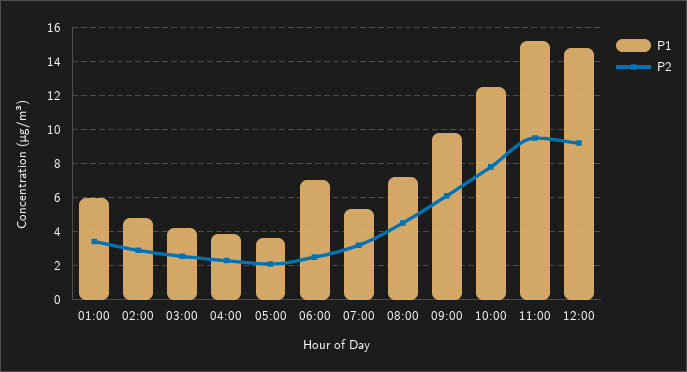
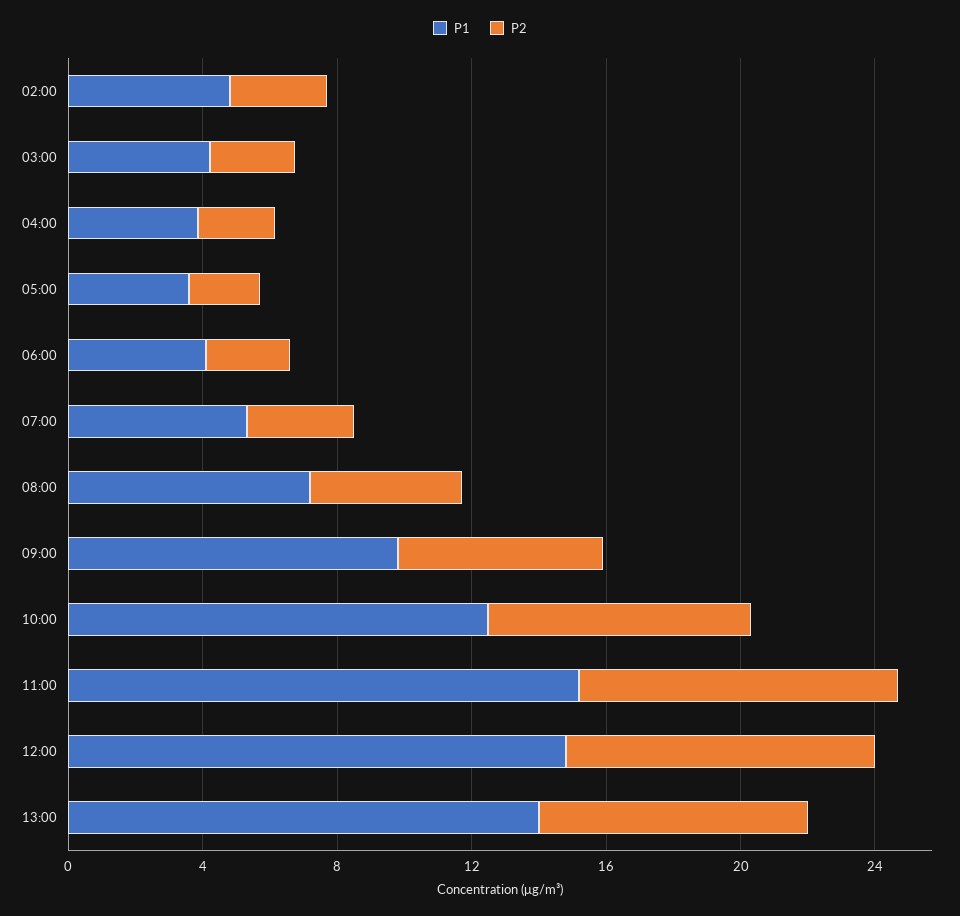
P1, 01:00: 6 -> none
P2, 01:00: 3.5 -> none
P1, 06:00: 7 -> 4
P1, 13:00: none -> 14
P2, 13:00: none -> 8

